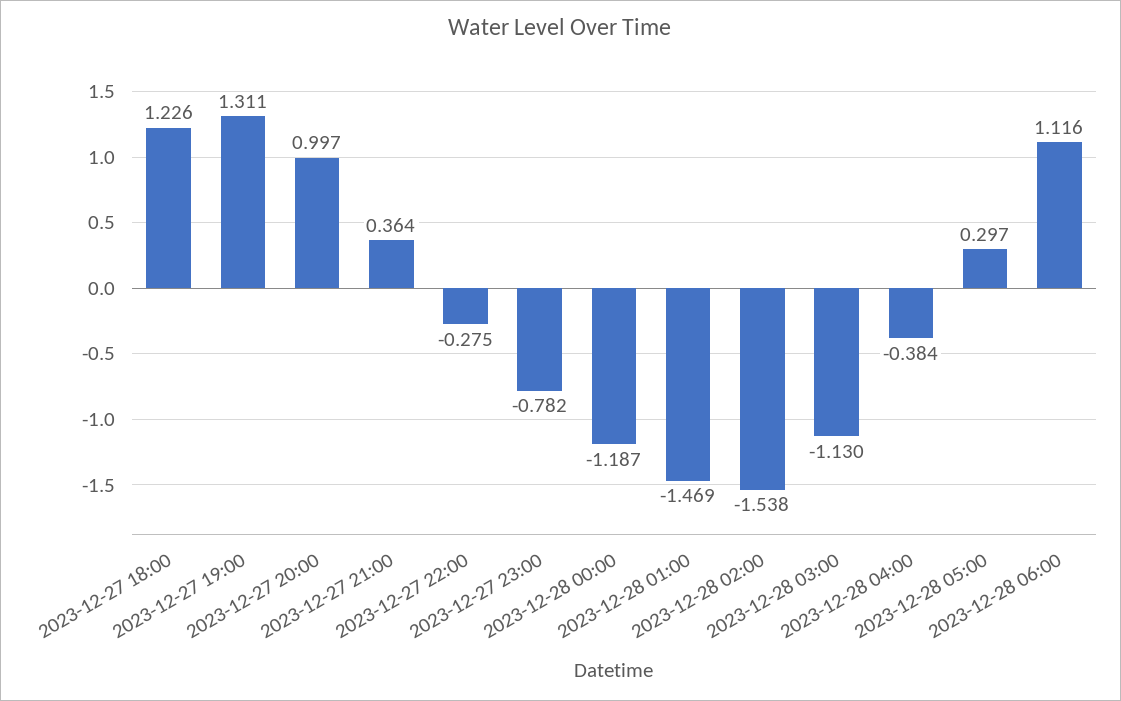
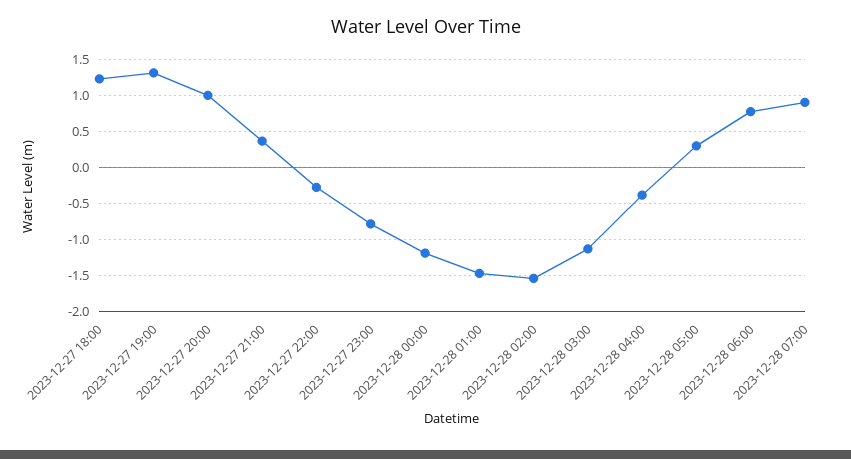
2023-12-28 06:00: 1.116 -> 0.8
2023-12-28 07:00: none -> 0.9

